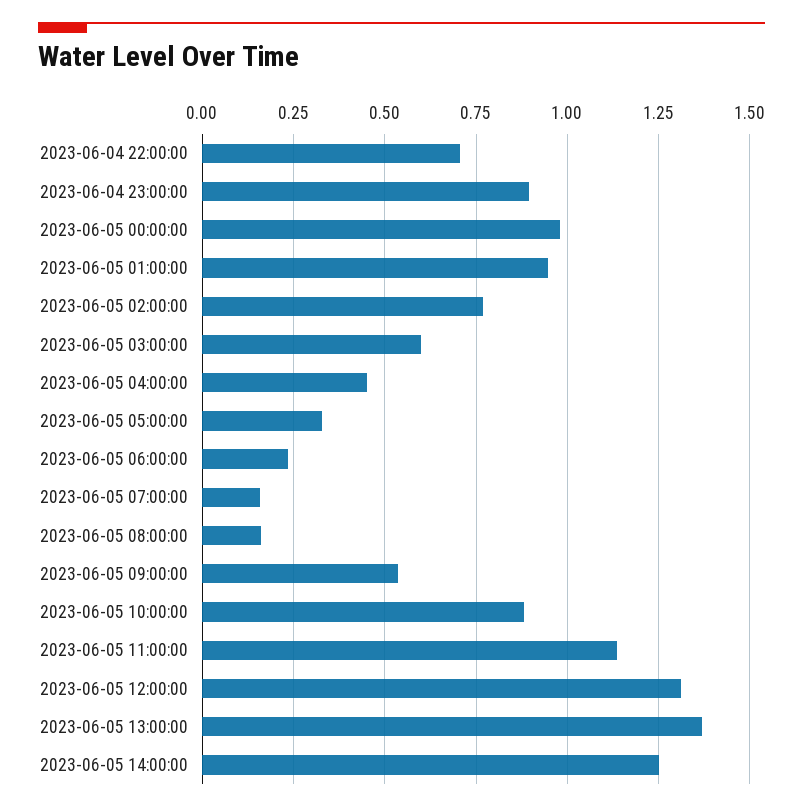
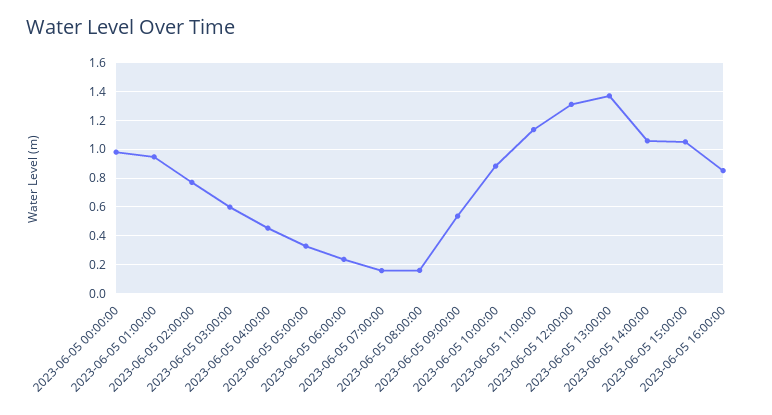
2023-06-04 22:00:00: 0.7 -> none
2023-06-04 23:00:00: 0.9 -> none
2023-06-05 14:00:00: 1.25 -> 1.05
2023-06-05 15:00:00: none -> 1.05
2023-06-05 16:00:00: none -> 0.85

